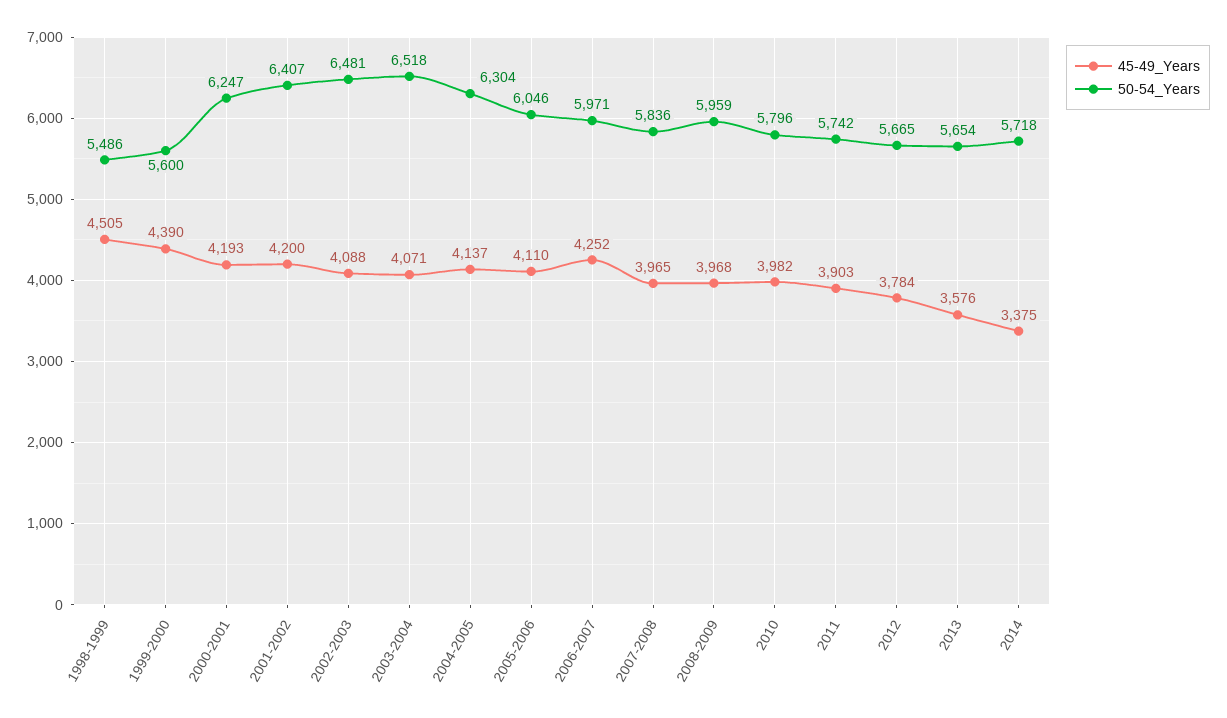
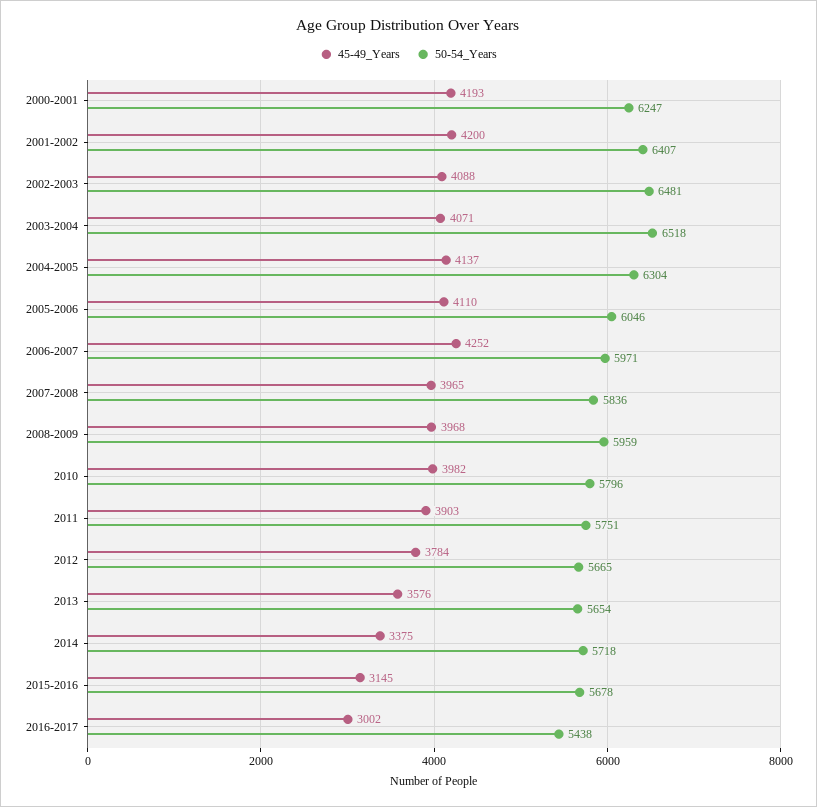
45-49_Years, 1998-1999: 4505 -> none
50-54_Years, 1998-1999: 5486 -> none
45-49_Years, 1999-2000: 4390 -> none
50-54_Years, 1999-2000: 5600 -> none
50-54_Years, 2011: 5742 -> 5751
45-49_Years, 2015-2016: none -> 3145
50-54_Years, 2015-2016: none -> 5678
45-49_Years, 2016-2017: none -> 3002
50-54_Years, 2016-2017: none -> 5438

